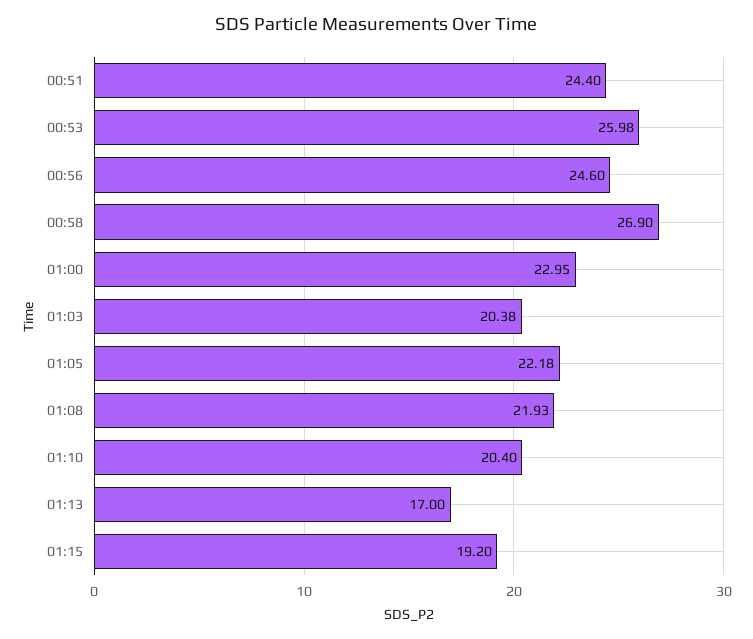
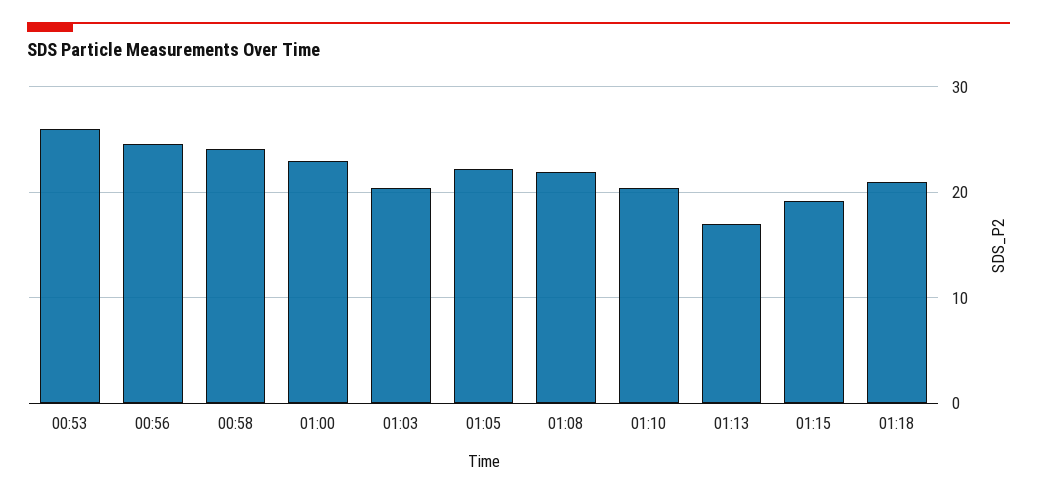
00:51: 24.4 -> none
00:58: 26.9 -> 24
01:18: none -> 21

